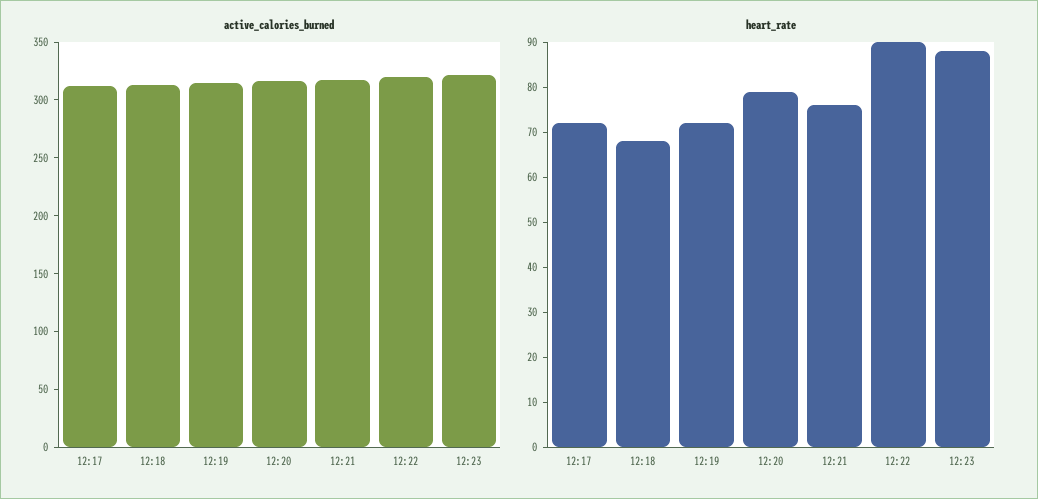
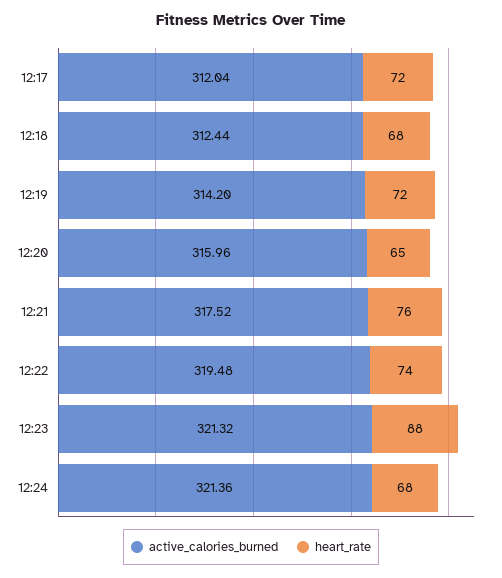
heart_rate, 12:20: 80 -> 65
heart_rate, 12:22: 90 -> 74
active_calories_burned, 12:24: none -> 321.36
heart_rate, 12:24: none -> 68

